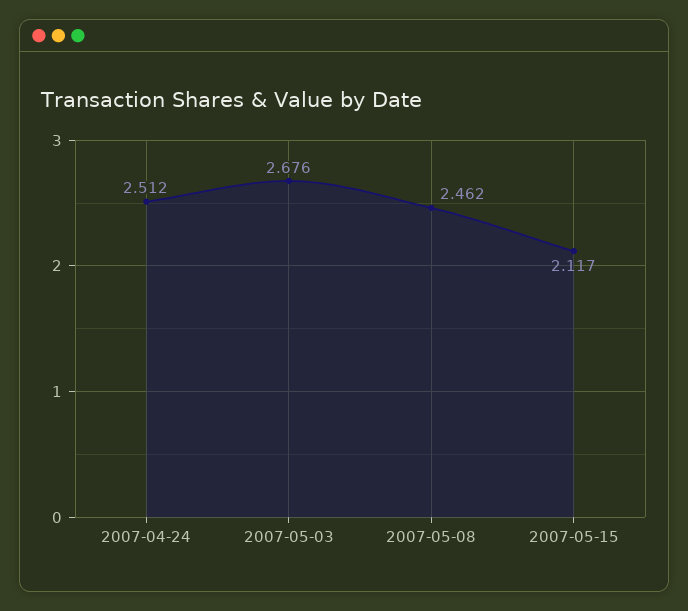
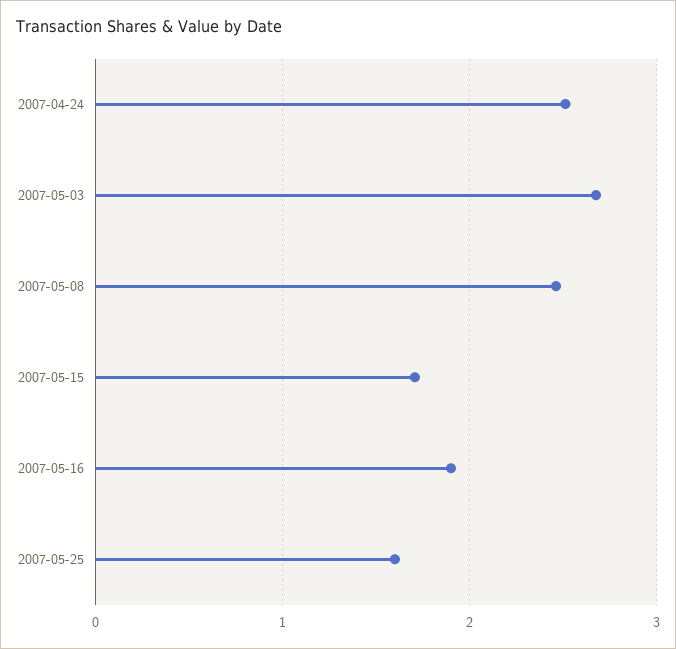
2007-05-15: 2.117 -> 1.7
2007-05-16: none -> 1.9
2007-05-25: none -> 1.6

